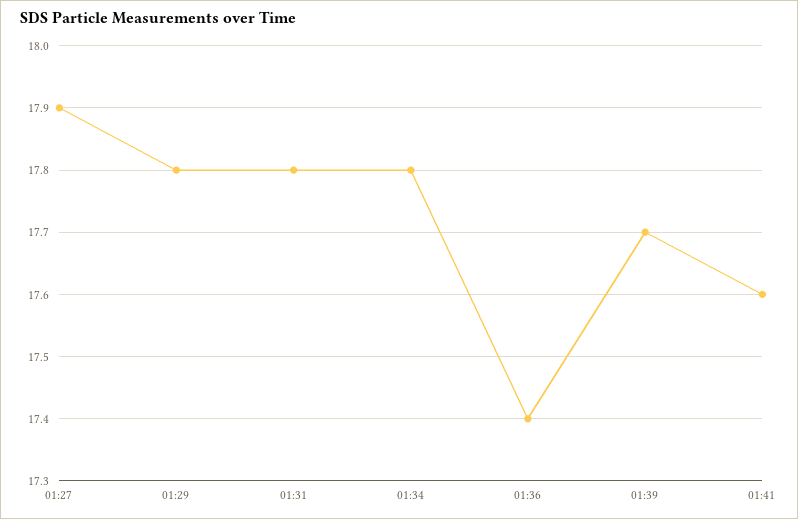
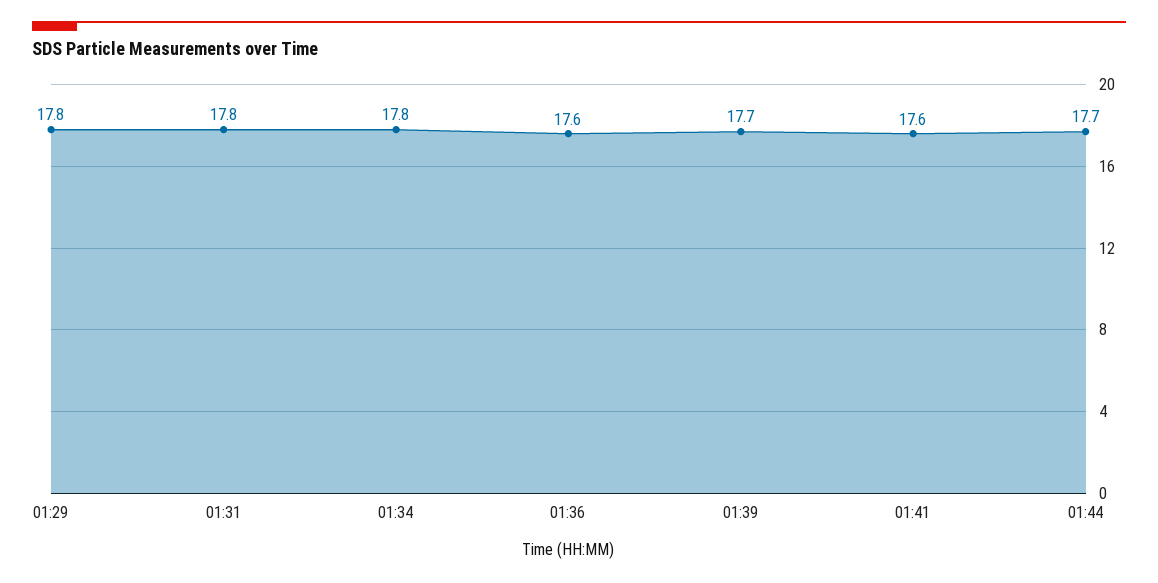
01:27: 17.9 -> none
01:36: 17.4 -> 17.6
01:44: none -> 17.7

